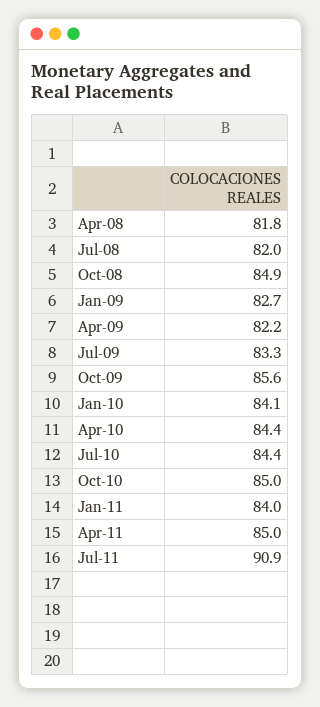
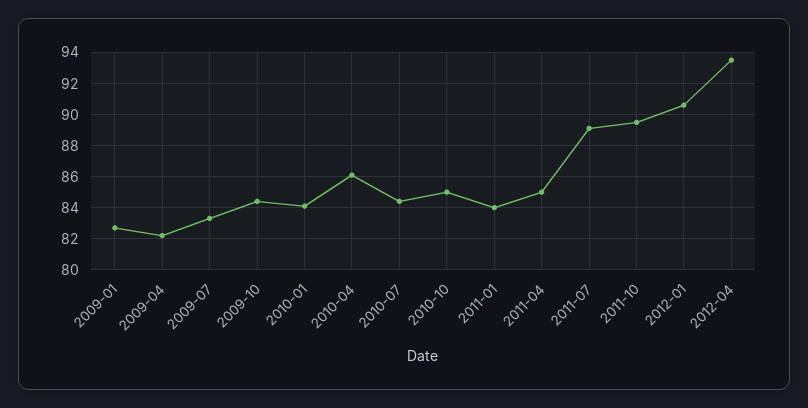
Apr-08: 81.8 -> none
Jul-08: 82 -> none
Oct-08: 84.9 -> none
Oct-09: 85.6 -> 84.5
Apr-10: 84.4 -> 86
Jul-11: 90.9 -> 89
2011-10: none -> 89.5
2012-01: none -> 90.5
2012-04: none -> 93.5

